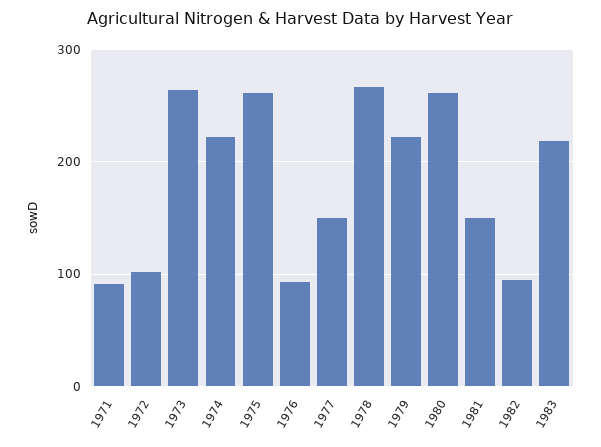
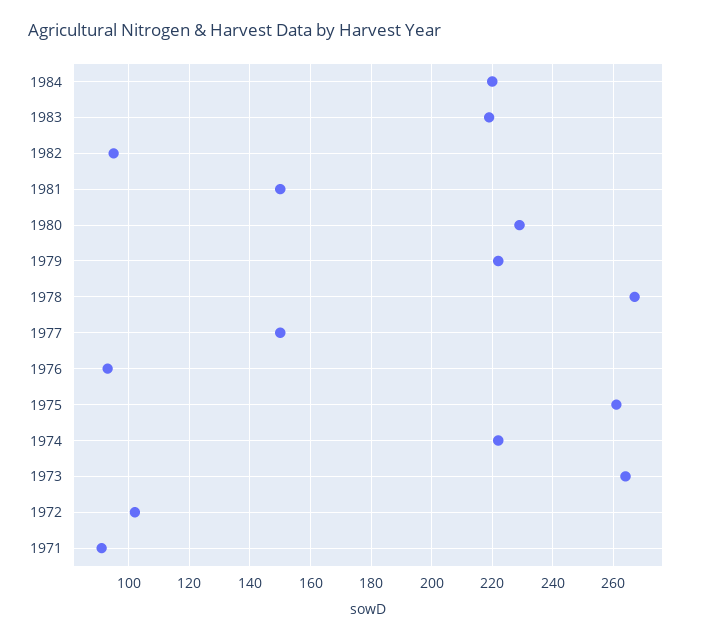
1980: 260 -> 230
1984: none -> 220

